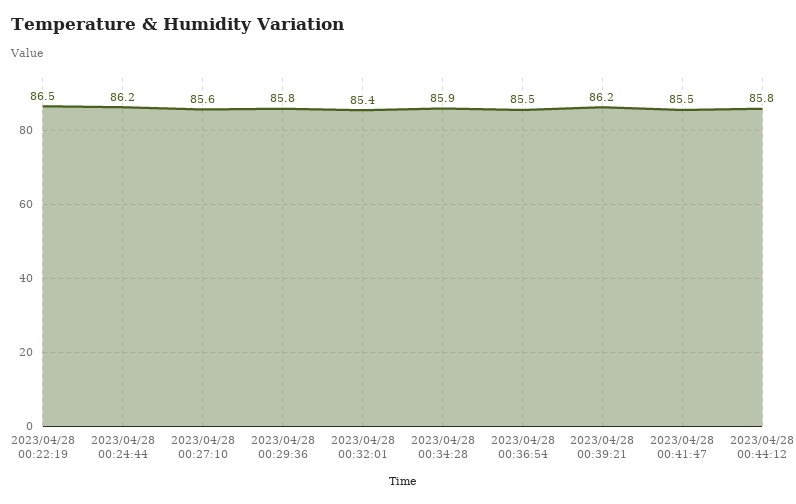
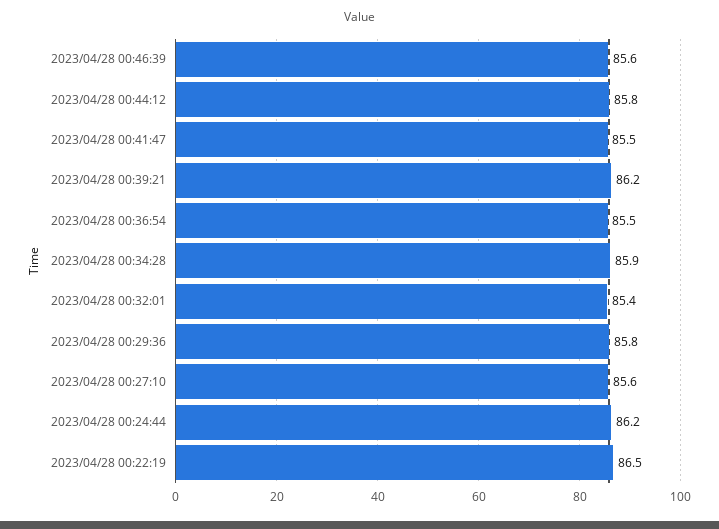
2023/04/28 00:46:39: none -> 85.6

